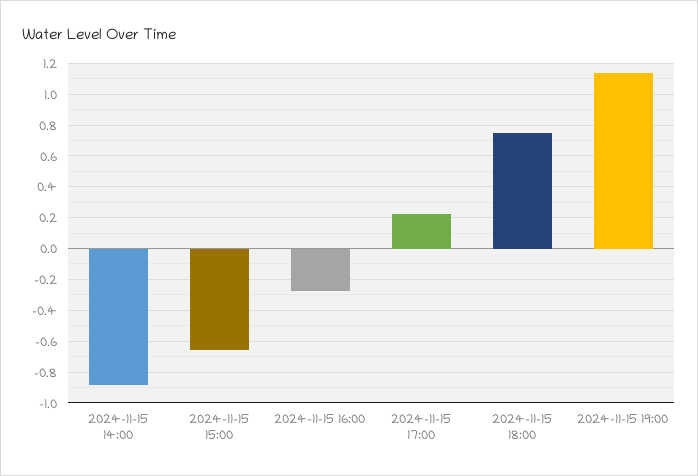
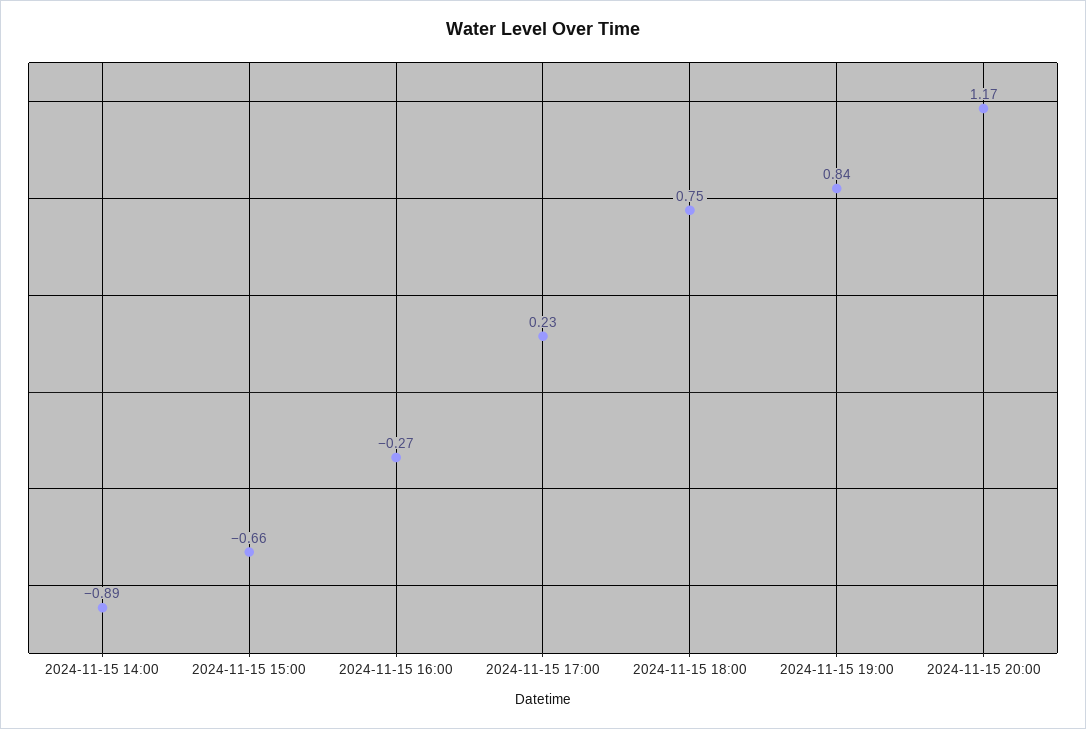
2024-11-15 19:00: 1.15 -> 0.84
2024-11-15 20:00: none -> 1.17

